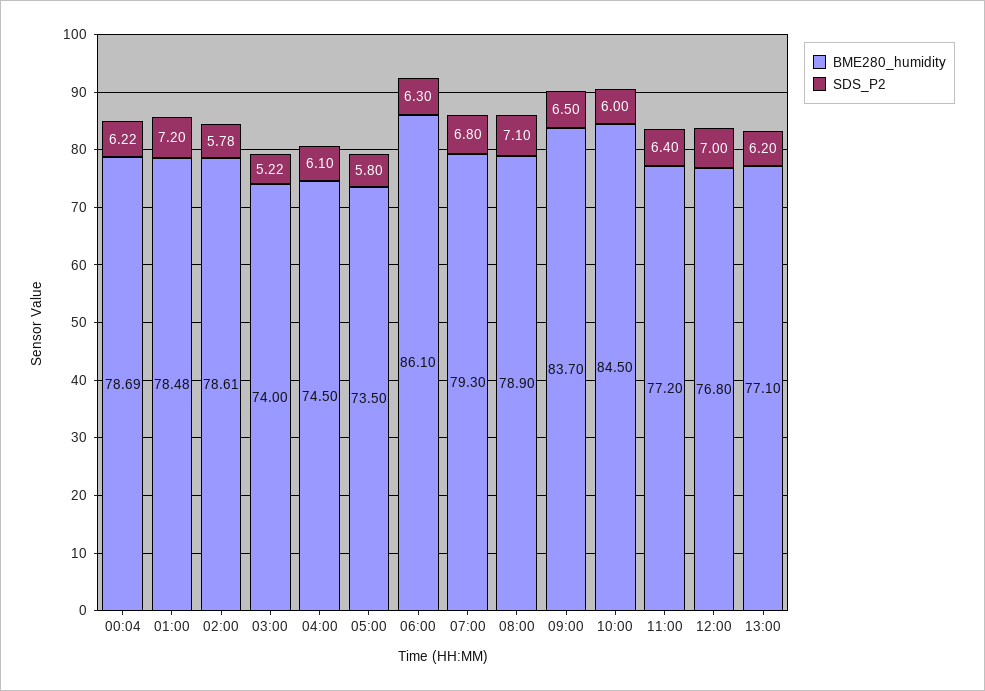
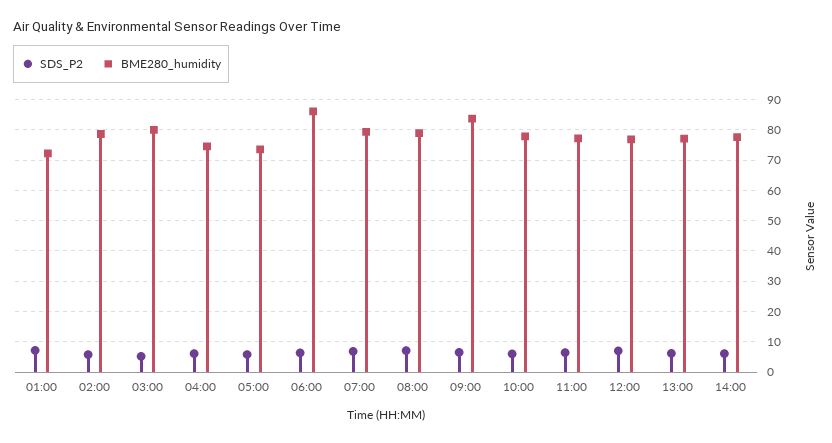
BME280_humidity, 00:04: 78.69 -> none
SDS_P2, 00:04: 6.22 -> none
BME280_humidity, 01:00: 78.48 -> 72
BME280_humidity, 03:00: 74 -> 80
BME280_humidity, 10:00: 84.5 -> 78
SDS_P2, 14:00: none -> 6
BME280_humidity, 14:00: none -> 78

